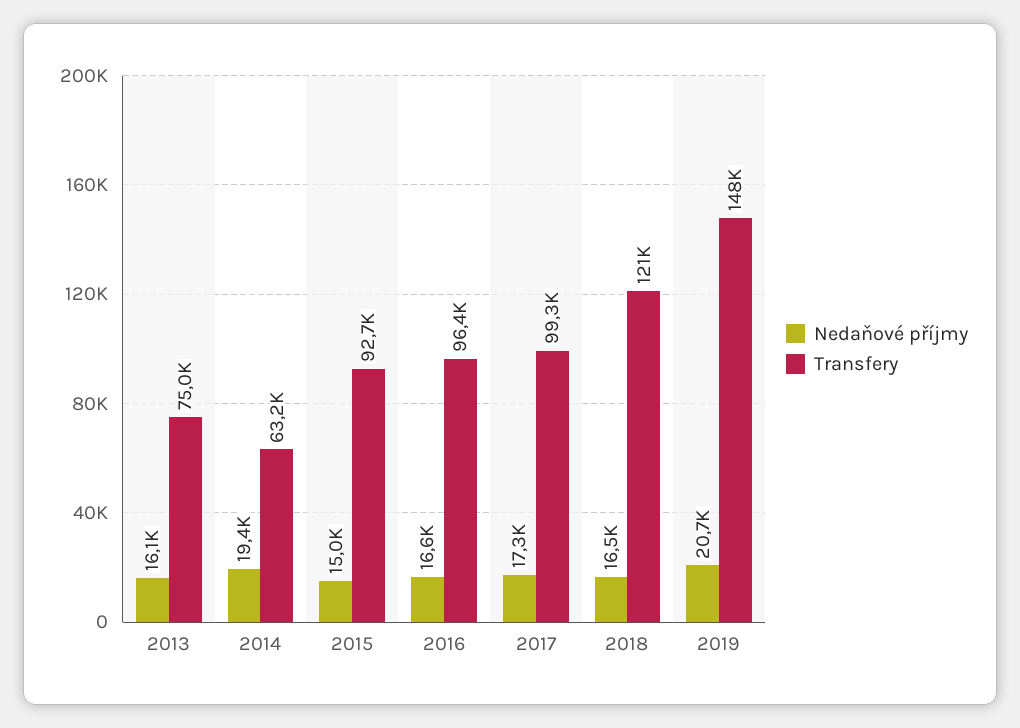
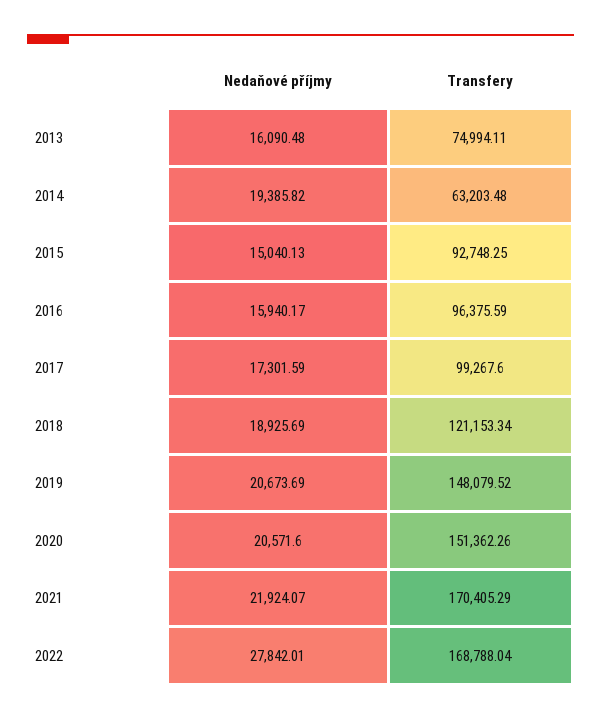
Nedaňové příjmy, 2016: 16600 -> 15940.17
Nedaňové příjmy, 2018: 16500 -> 18925.69
Nedaňové příjmy, 2020: none -> 20571.6
Transfery, 2020: none -> 151362.26
Nedaňové příjmy, 2021: none -> 21924.07
Transfery, 2021: none -> 170405.29
Nedaňové příjmy, 2022: none -> 27842.01
Transfery, 2022: none -> 168788.04

